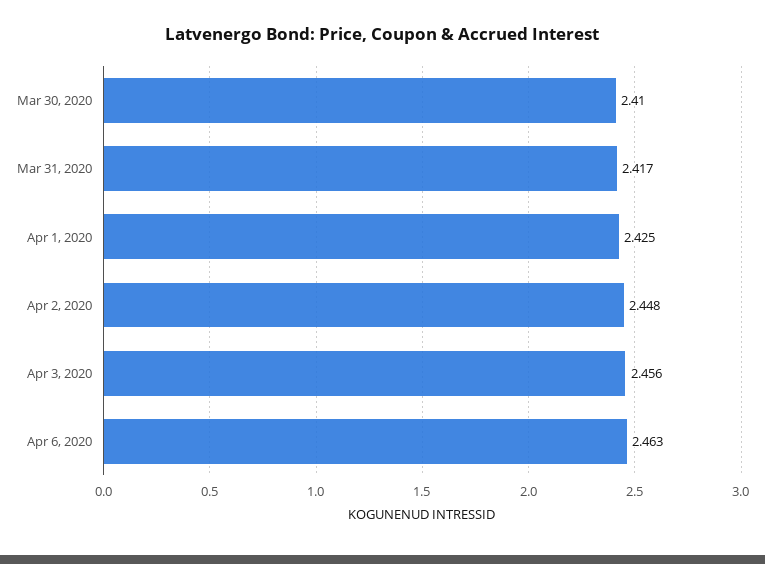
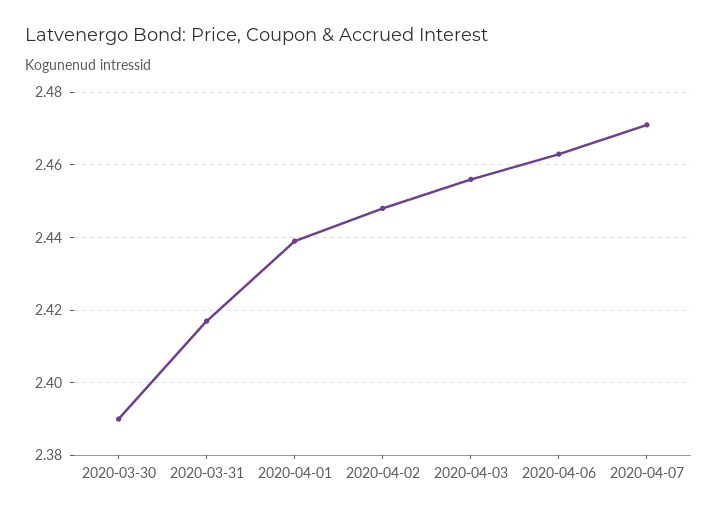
Mar 30, 2020: 2.41 -> 2.39
Apr 1, 2020: 2.425 -> 2.44
2020-04-07: none -> 2.47

